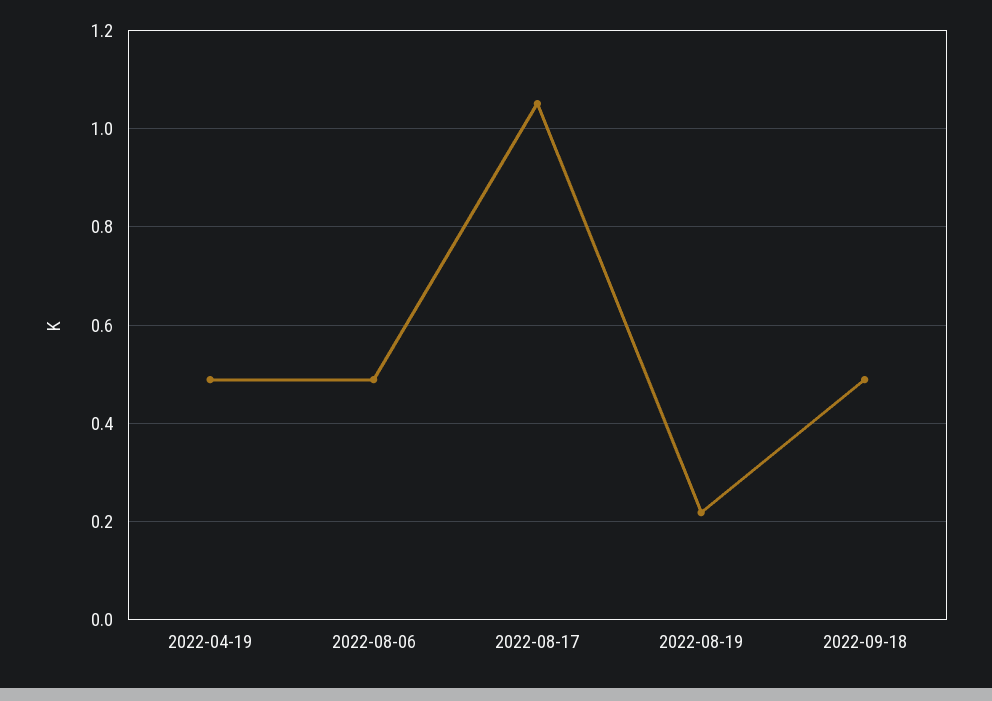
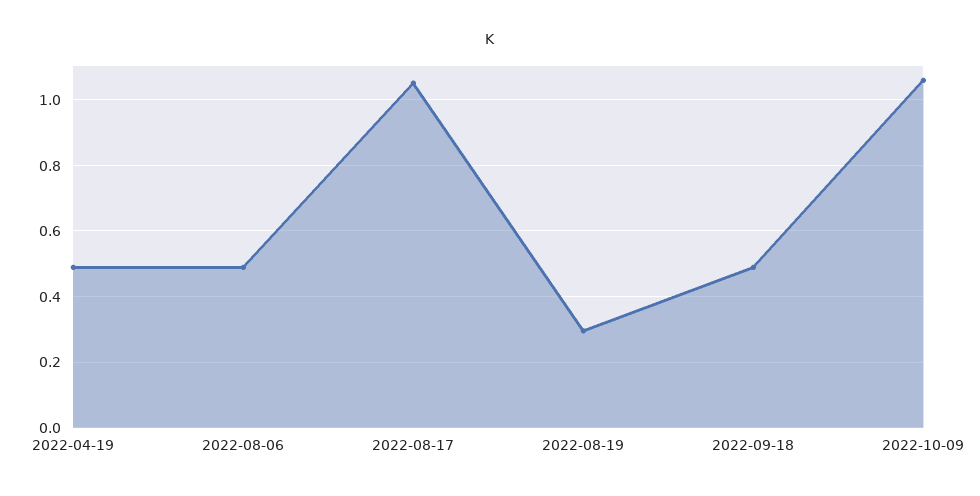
2022-08-19: 0.22 -> 0.3
2022-10-09: none -> 1.06

